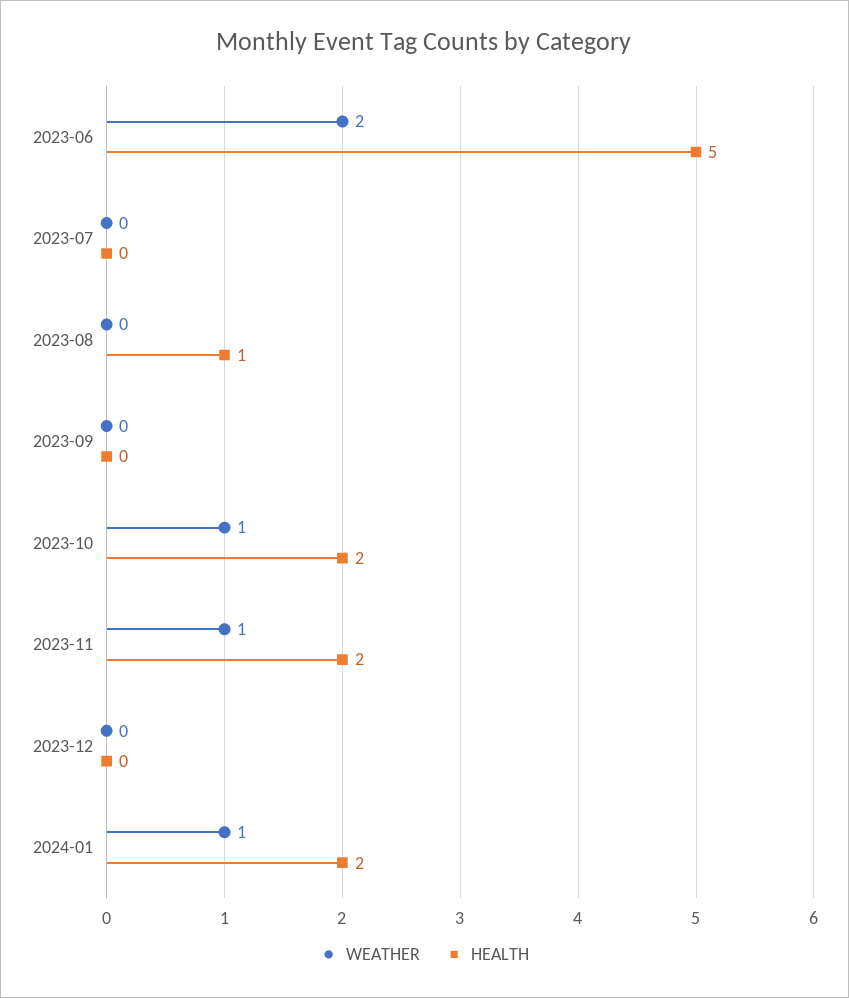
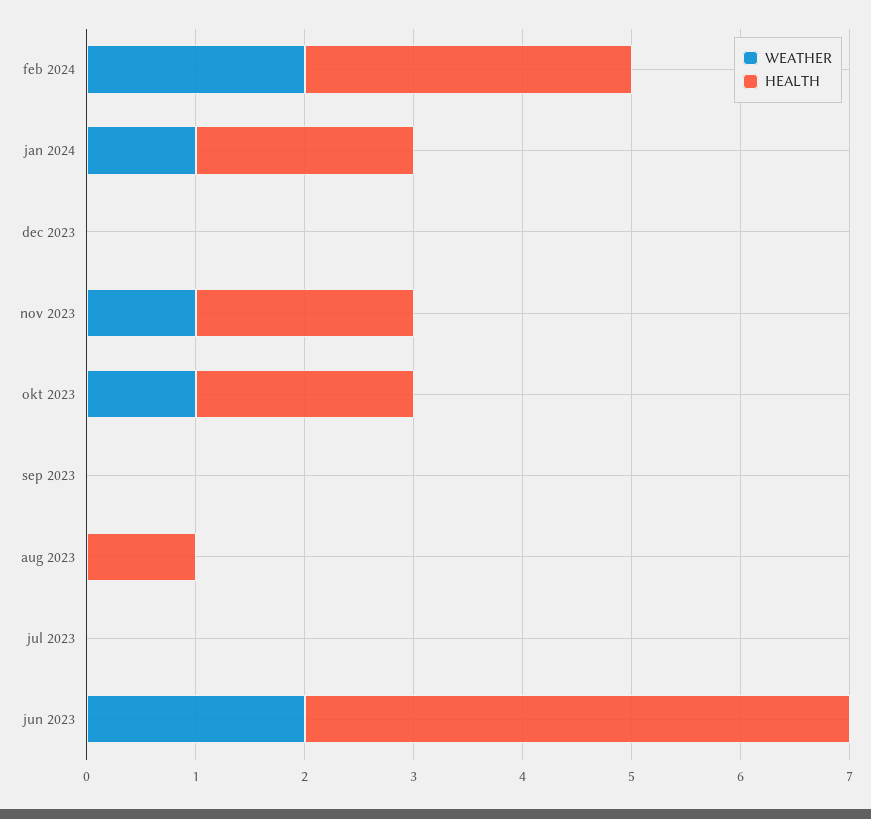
WEATHER, feb 2024: none -> 2
HEALTH, feb 2024: none -> 3

